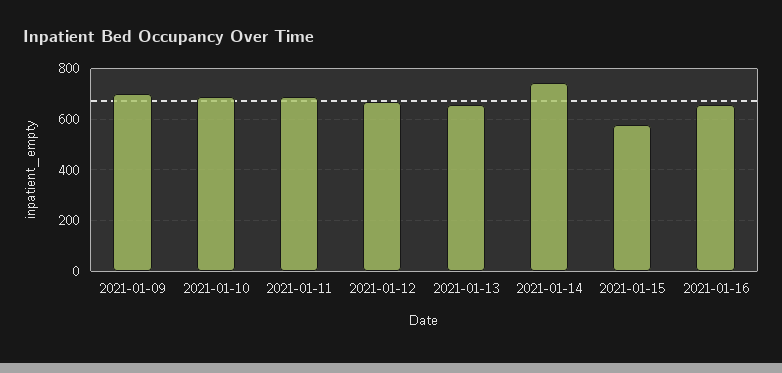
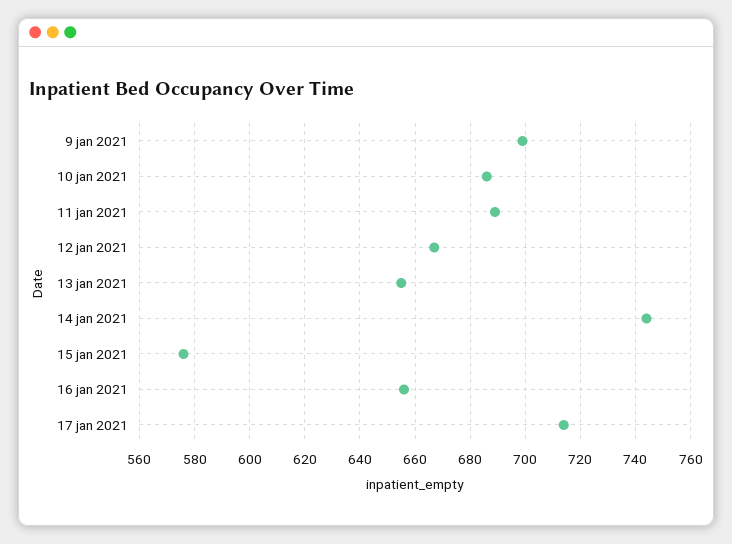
17 jan 2021: none -> 715

